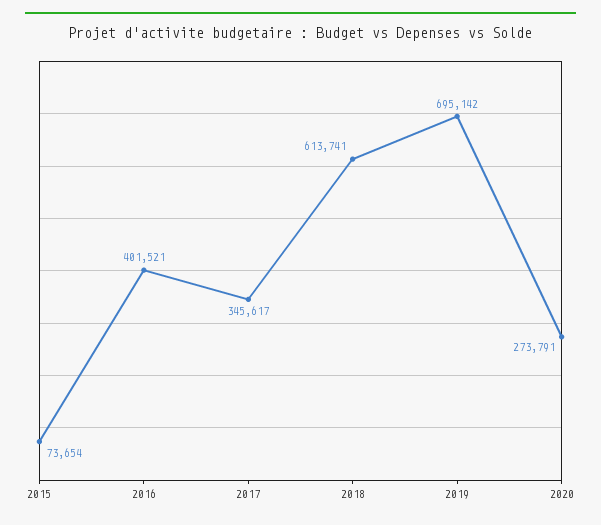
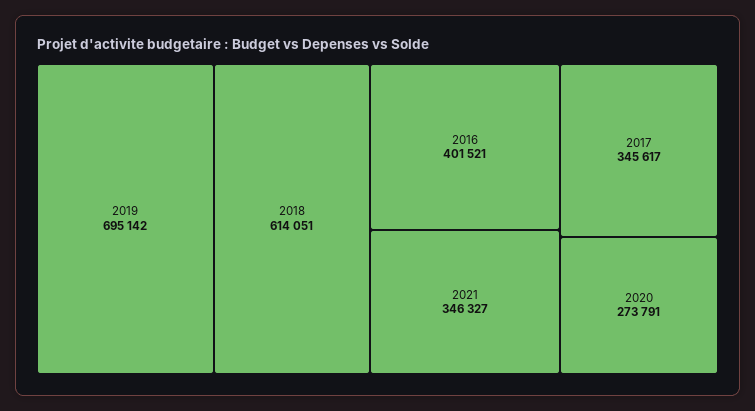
2015: 73654 -> none
2018: 613741 -> 614051
2021: none -> 346327

